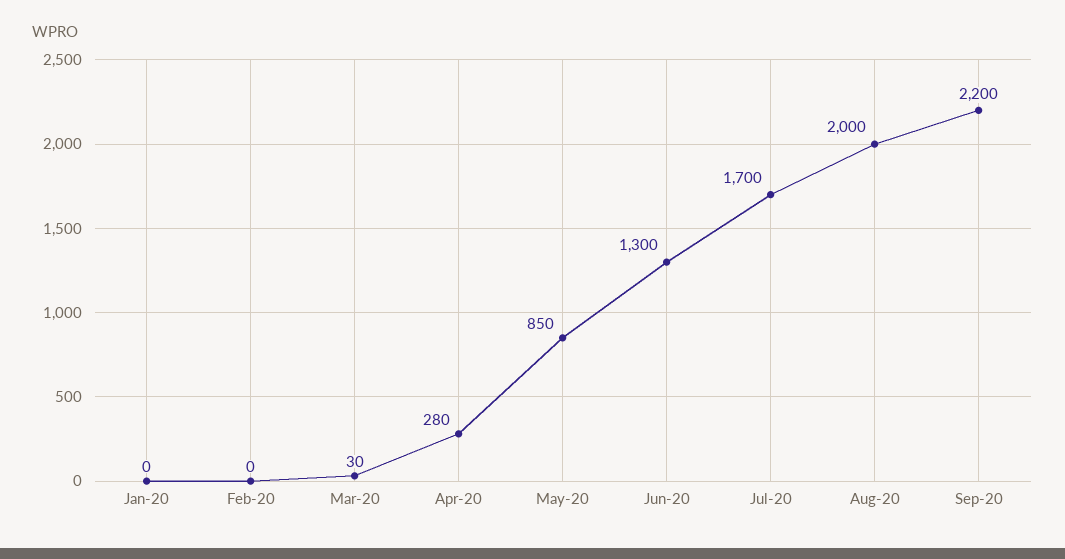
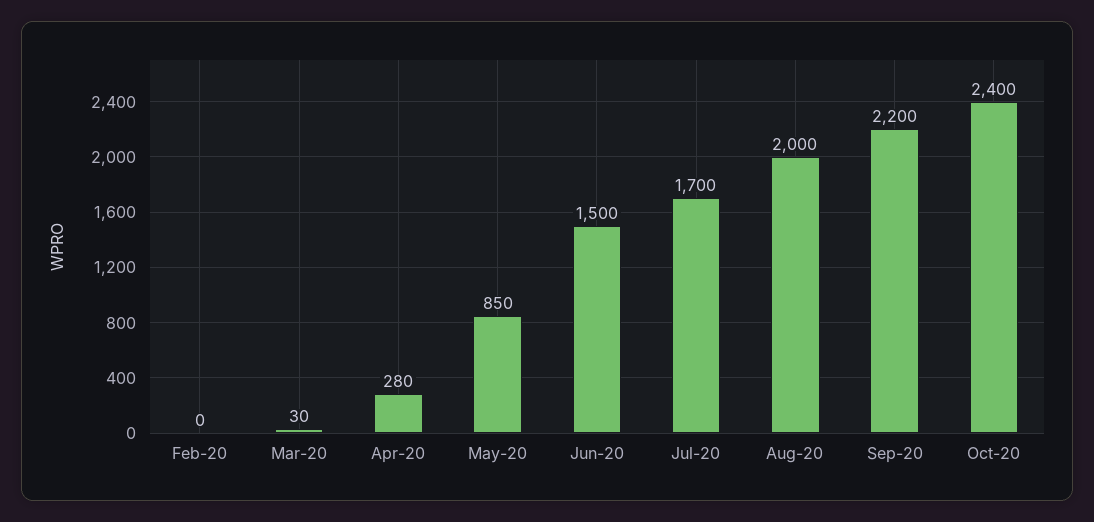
Jan-20: 0 -> none
Jun-20: 1300 -> 1500
Oct-20: none -> 2400

